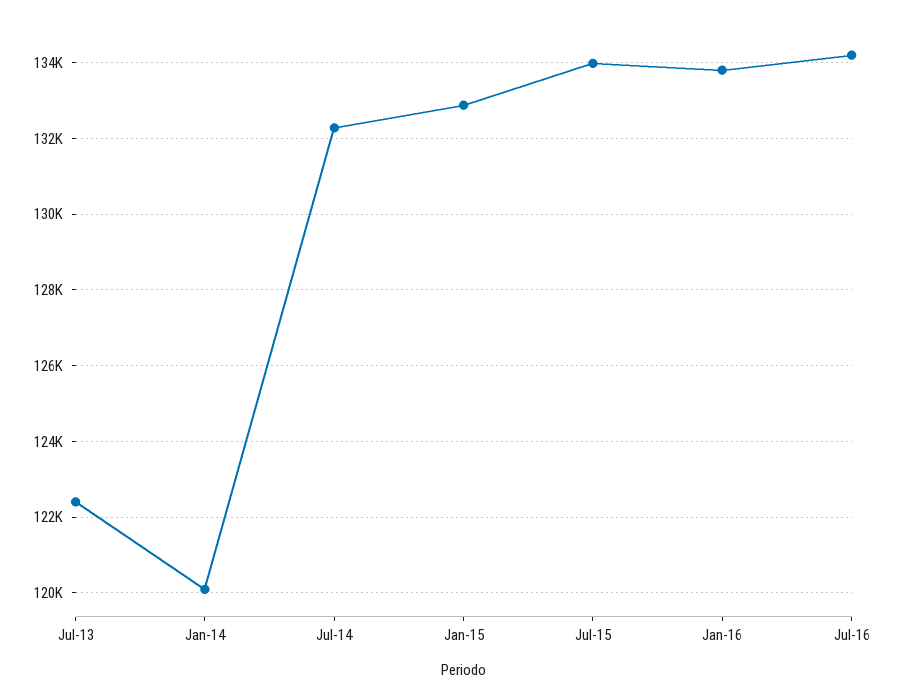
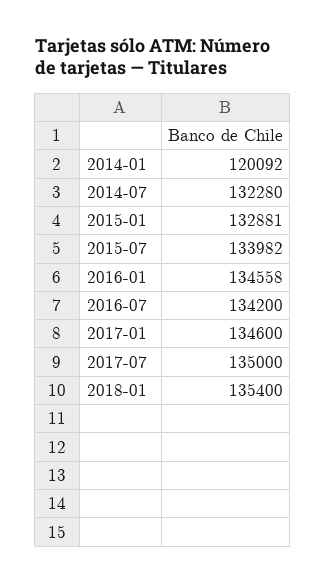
Jul-13: 122400 -> none
Jan-16: 133800 -> 134558
2017-01: none -> 134600
2017-07: none -> 135000
2018-01: none -> 135400

